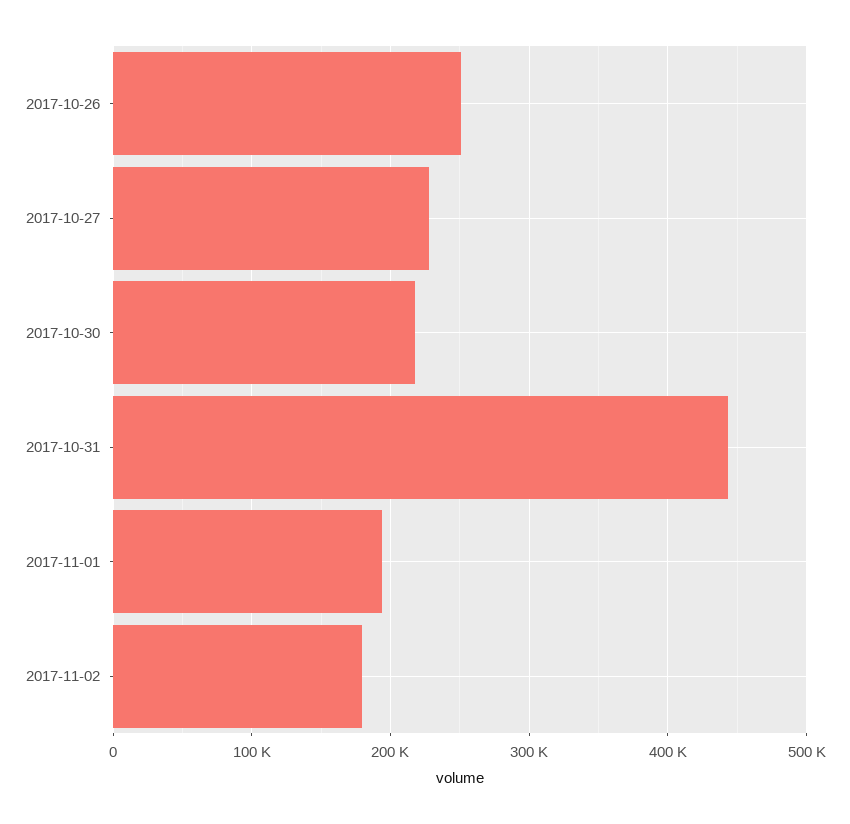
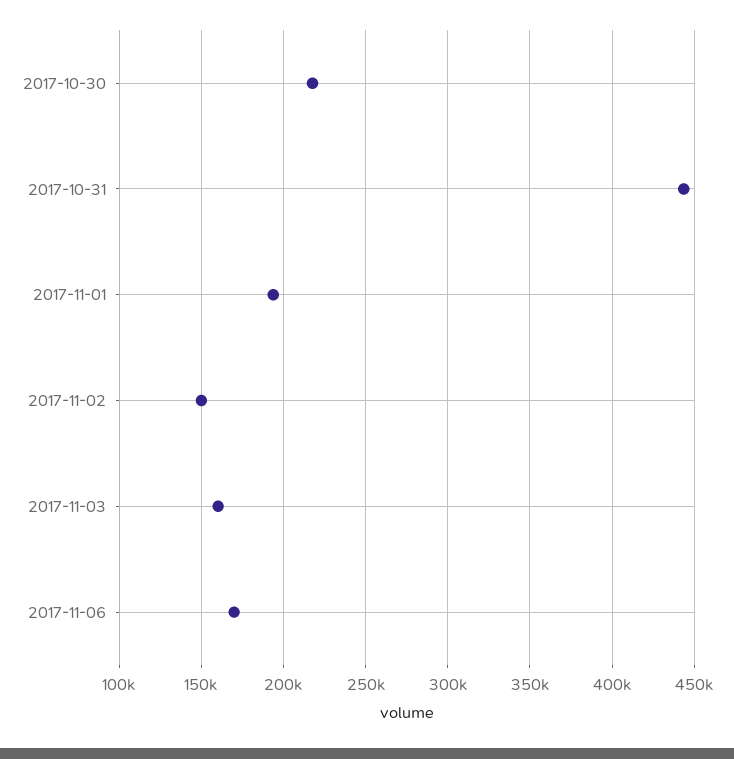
2017-10-26: 250000 -> none
2017-10-27: 230000 -> none
2017-11-02: 180000 -> 150000
2017-11-03: none -> 160000
2017-11-06: none -> 170000

